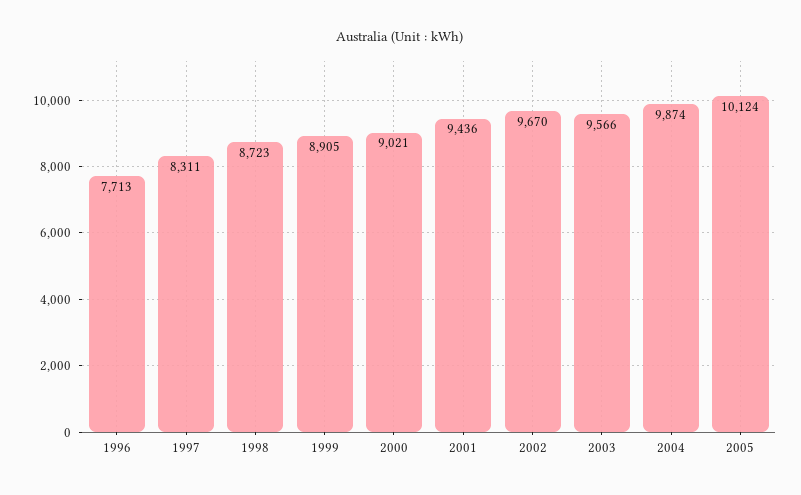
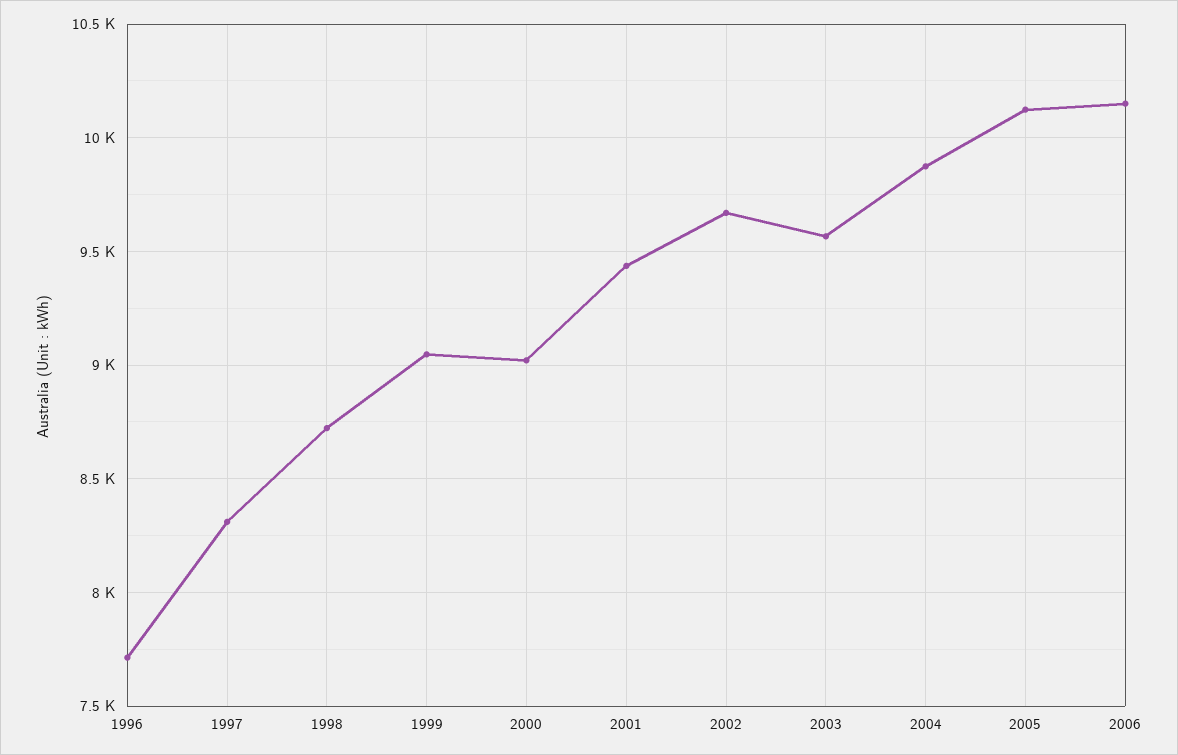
1999: 8905 -> 9050
2006: none -> 10150

